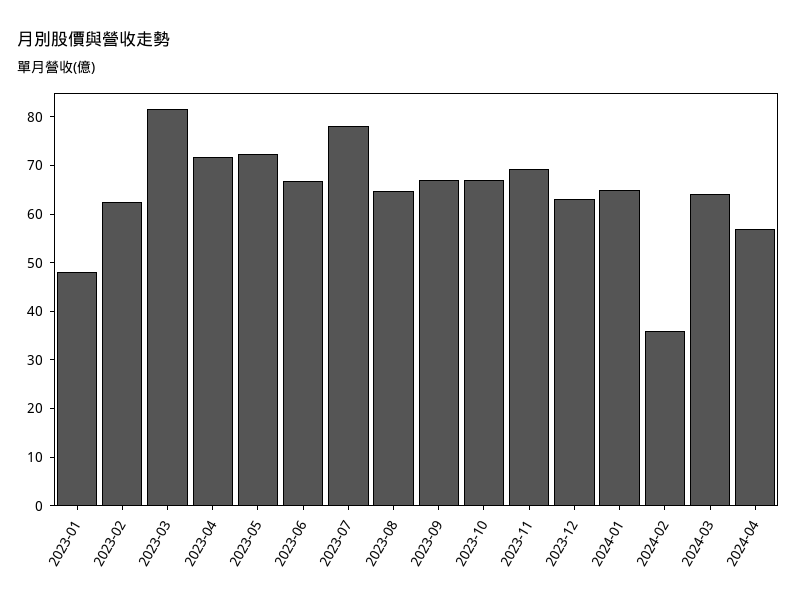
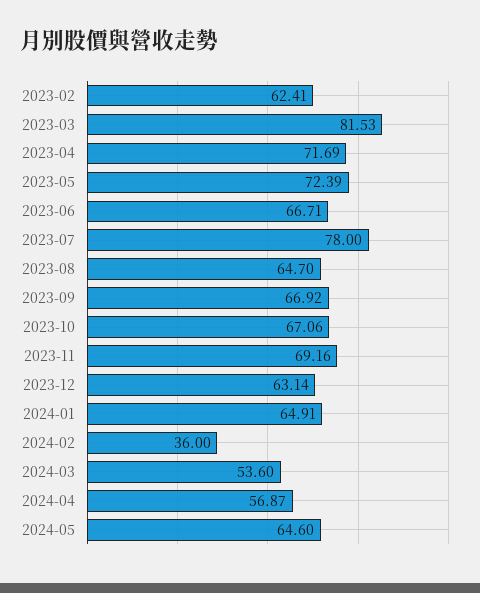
2023-01: 48 -> none
2024-03: 64 -> 53.6
2024-05: none -> 64.6

